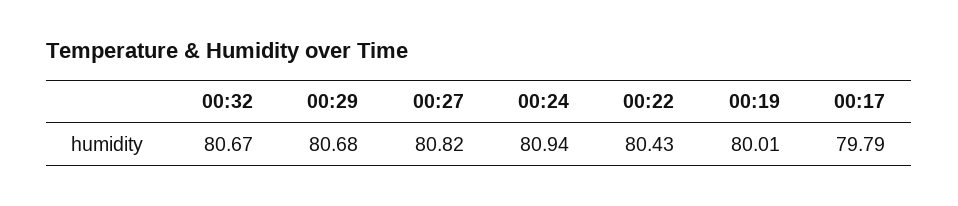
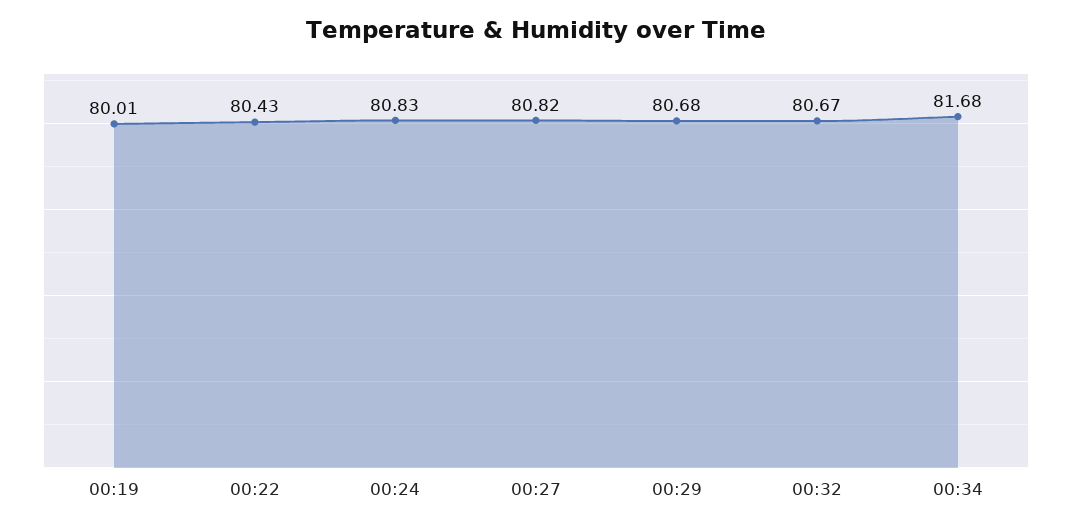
00:24: 80.94 -> 80.83
00:17: 79.79 -> none
00:34: none -> 81.68

